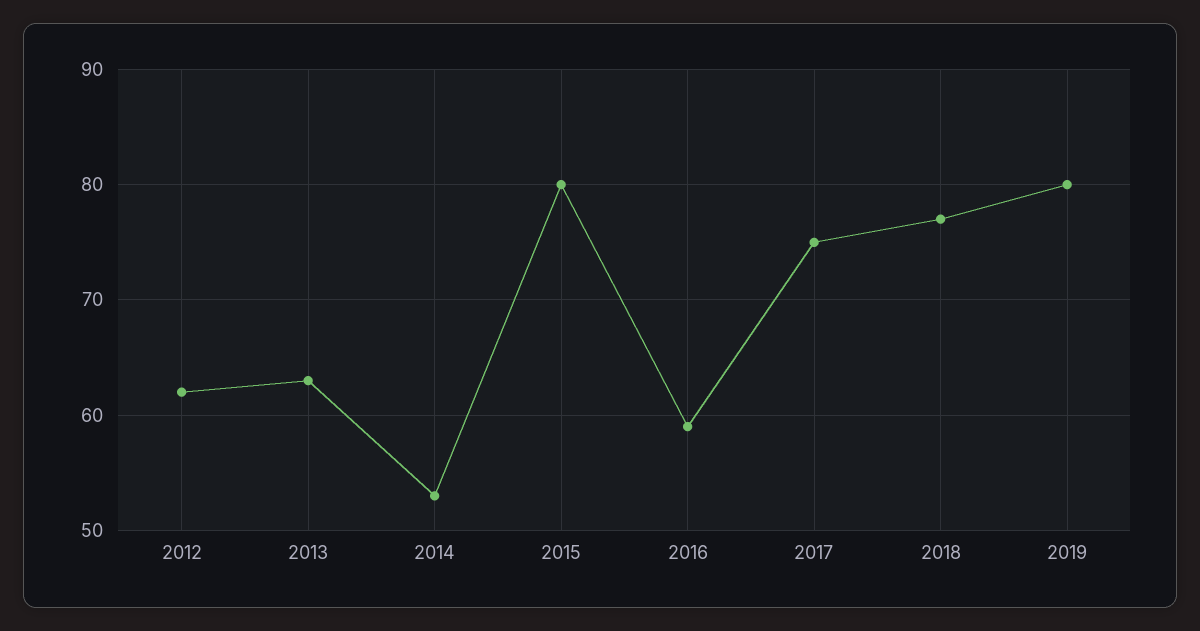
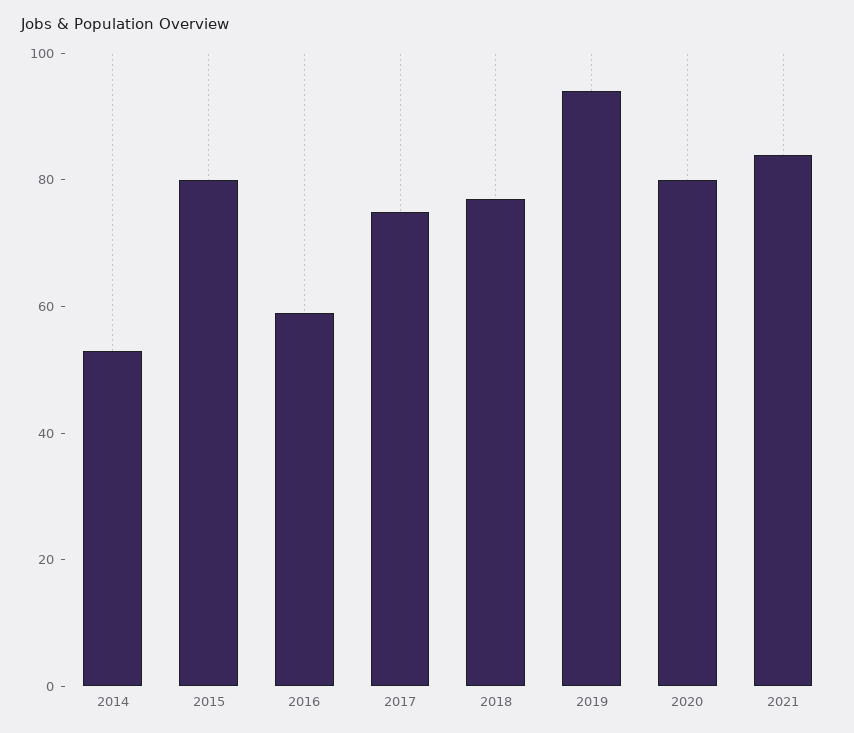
2012: 62 -> none
2013: 63 -> none
2019: 80 -> 95
2020: none -> 80
2021: none -> 85

